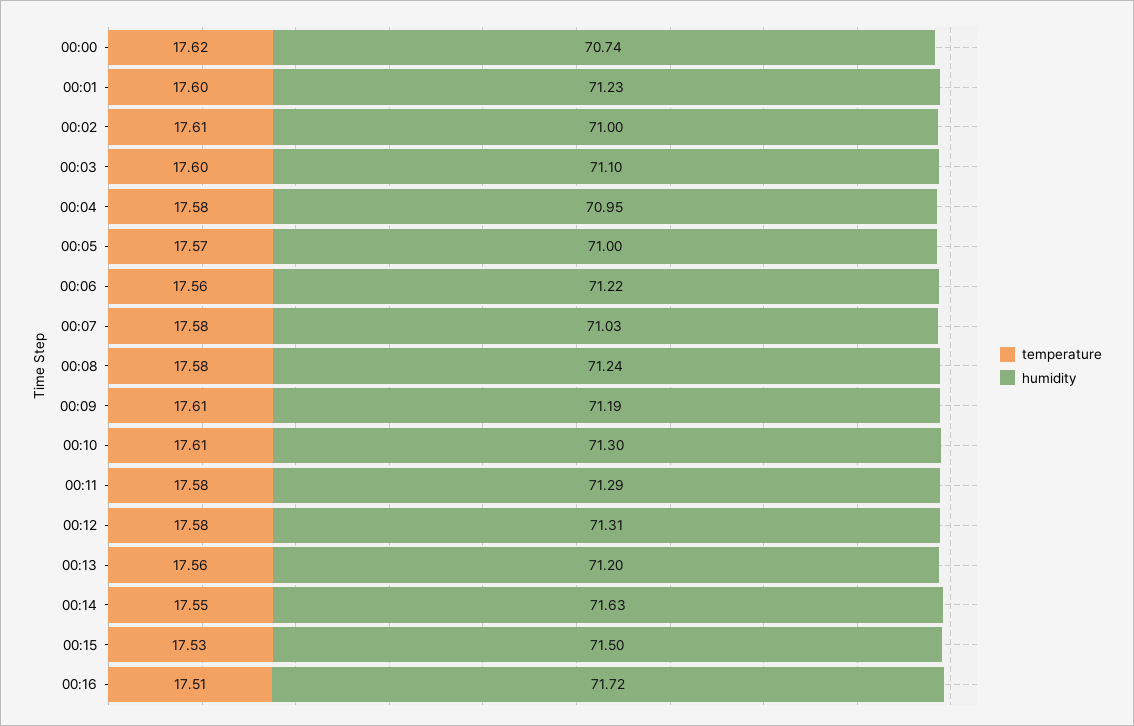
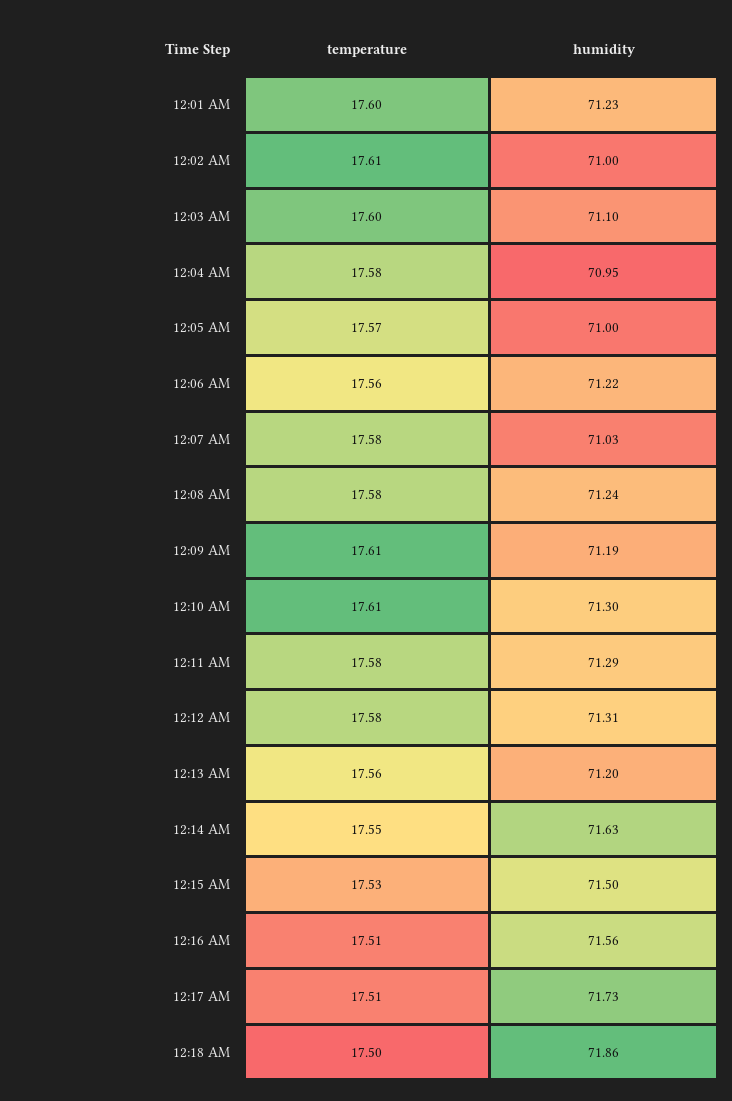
temperature, 00:00: 17.62 -> none
humidity, 00:00: 70.74 -> none
humidity, 00:16: 71.72 -> 71.56
temperature, 12:17 AM: none -> 17.51
humidity, 12:17 AM: none -> 71.73
temperature, 12:18 AM: none -> 17.5
humidity, 12:18 AM: none -> 71.86

